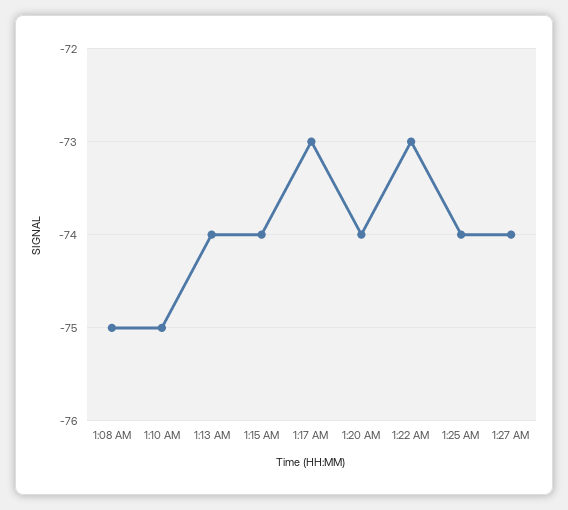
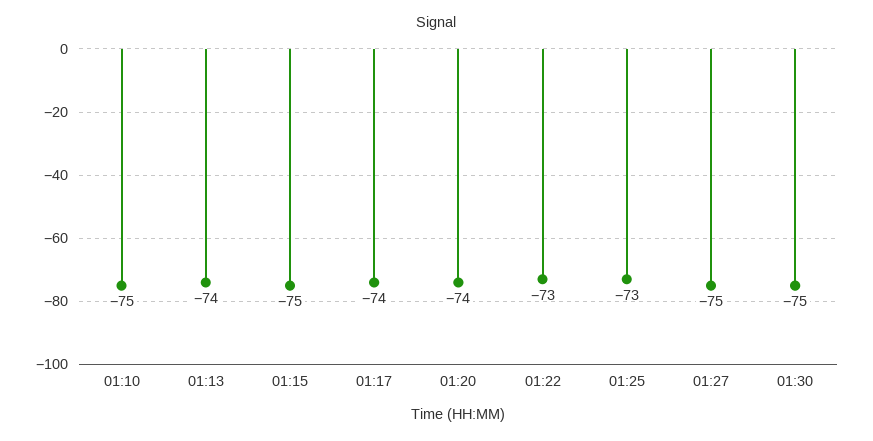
1:08 AM: -75 -> none
1:15 AM: -74 -> -75
1:17 AM: -73 -> -74
1:25 AM: -74 -> -73
1:27 AM: -74 -> -75
01:30: none -> -75

